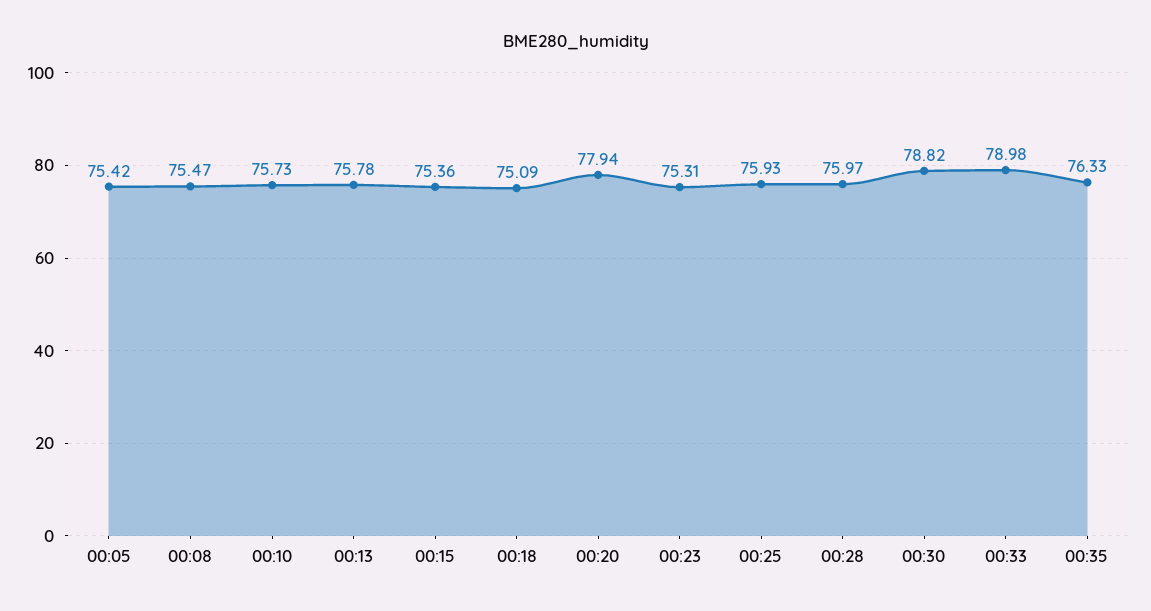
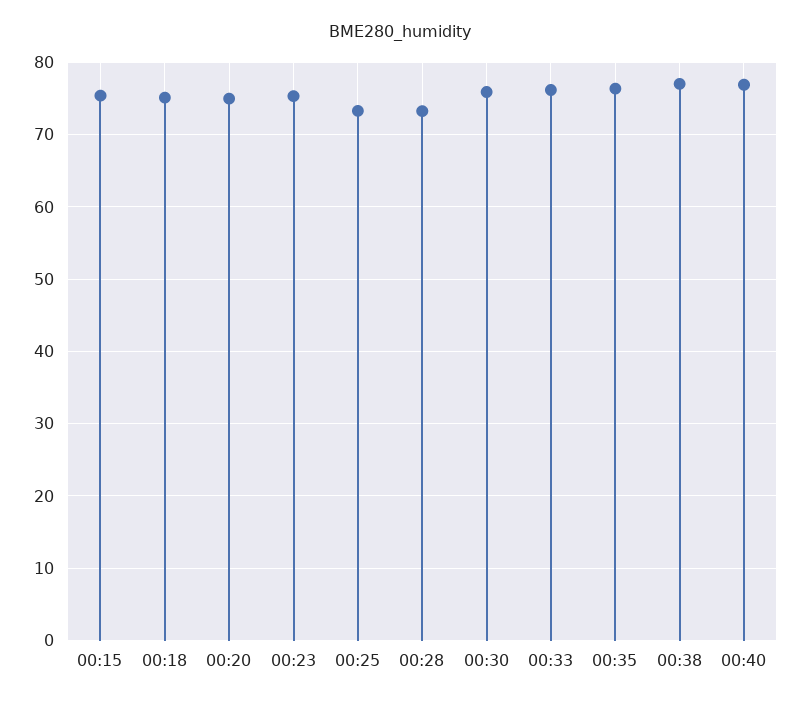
00:05: 75.42 -> none
00:08: 75.47 -> none
00:10: 75.73 -> none
00:13: 75.78 -> none
00:20: 77.94 -> 75
00:25: 75.93 -> 73
00:28: 75.97 -> 73
00:30: 78.82 -> 76
00:33: 78.98 -> 76
00:38: none -> 77
00:40: none -> 77

